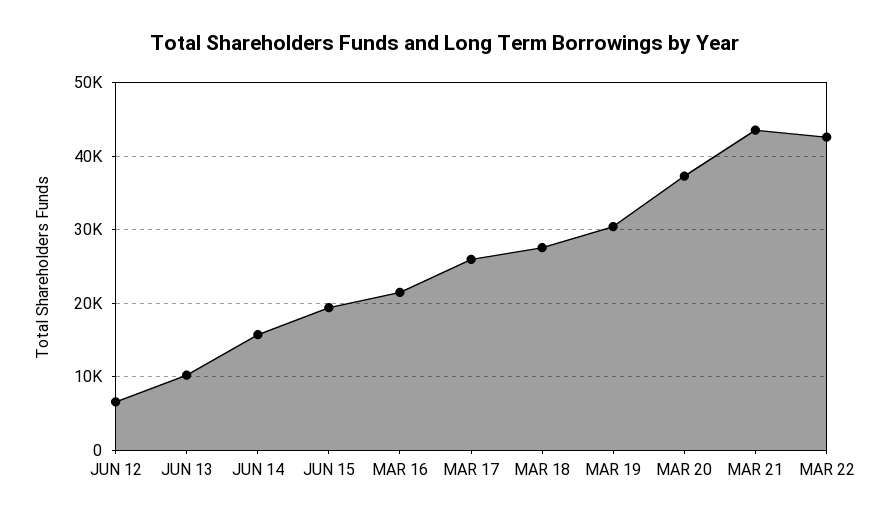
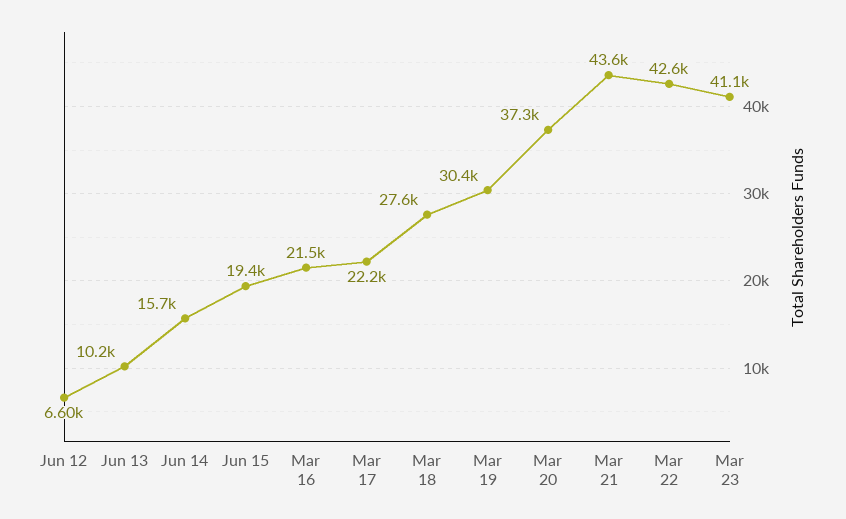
MAR 17: 26000 -> 22200
Mar 23: none -> 41100

